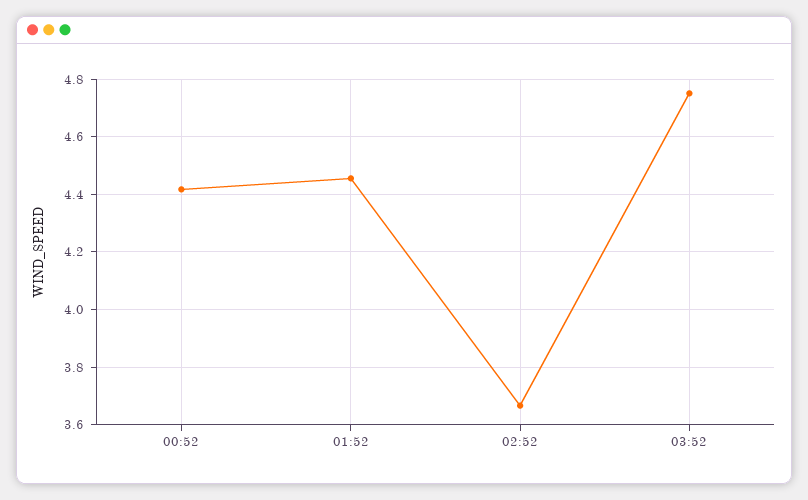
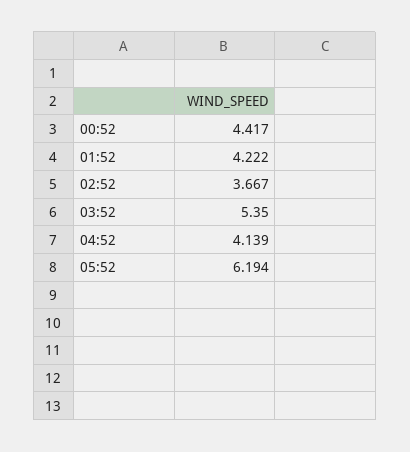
01:52: 4.45 -> 4.222
03:52: 4.75 -> 5.35
04:52: none -> 4.139
05:52: none -> 6.194

